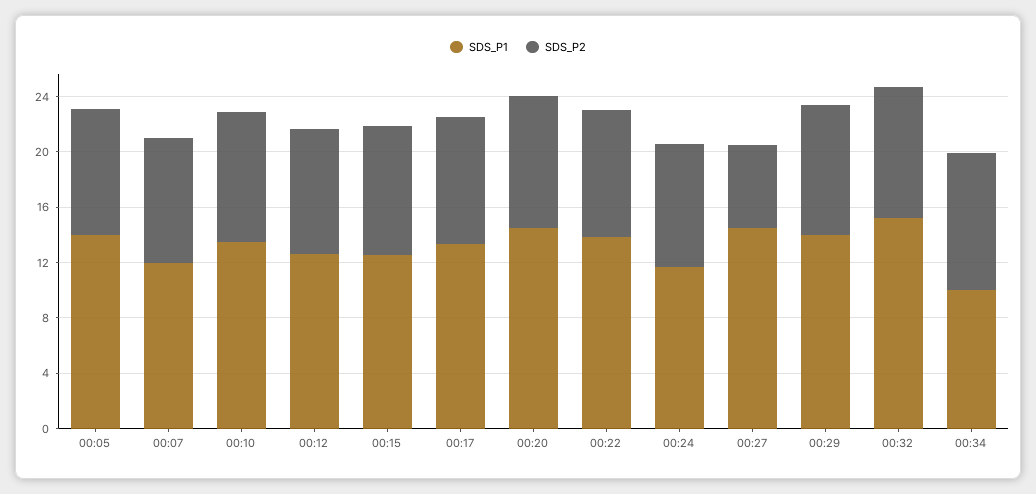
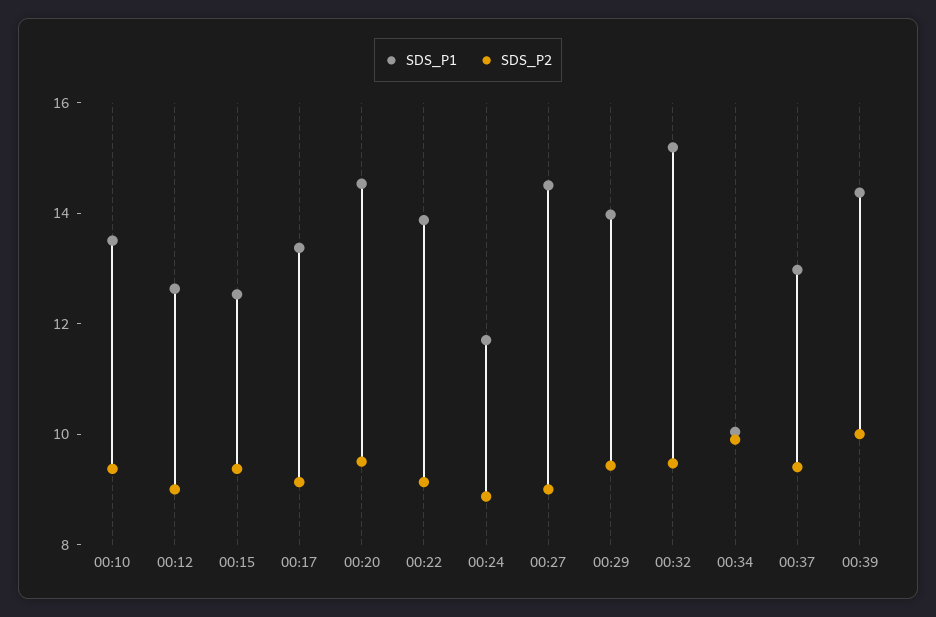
SDS_P1, 00:05: 14 -> none
SDS_P2, 00:05: 9 -> none
SDS_P1, 00:07: 12 -> none
SDS_P2, 00:07: 9 -> none
SDS_P2, 00:27: 6 -> 9
SDS_P1, 00:37: none -> 13
SDS_P2, 00:37: none -> 9.5
SDS_P1, 00:39: none -> 14.5
SDS_P2, 00:39: none -> 10

